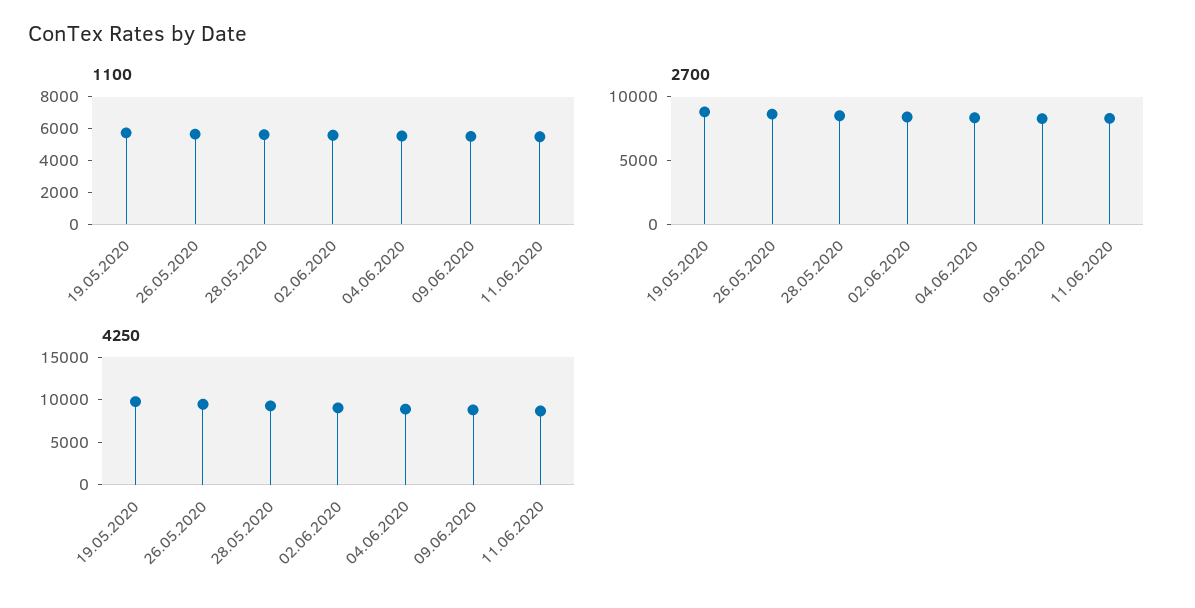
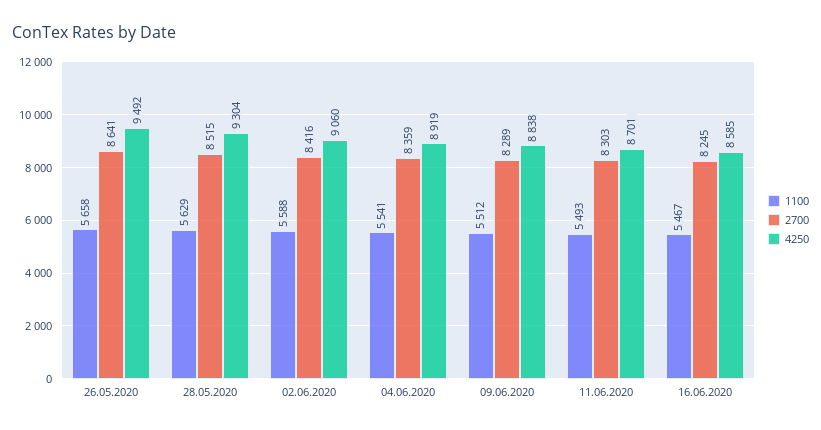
1100, 19.05.2020: 6000 -> none
2700, 19.05.2020: 9000 -> none
4250, 19.05.2020: 10000 -> none
1100, 16.06.2020: none -> 5467
2700, 16.06.2020: none -> 8245
4250, 16.06.2020: none -> 8585

